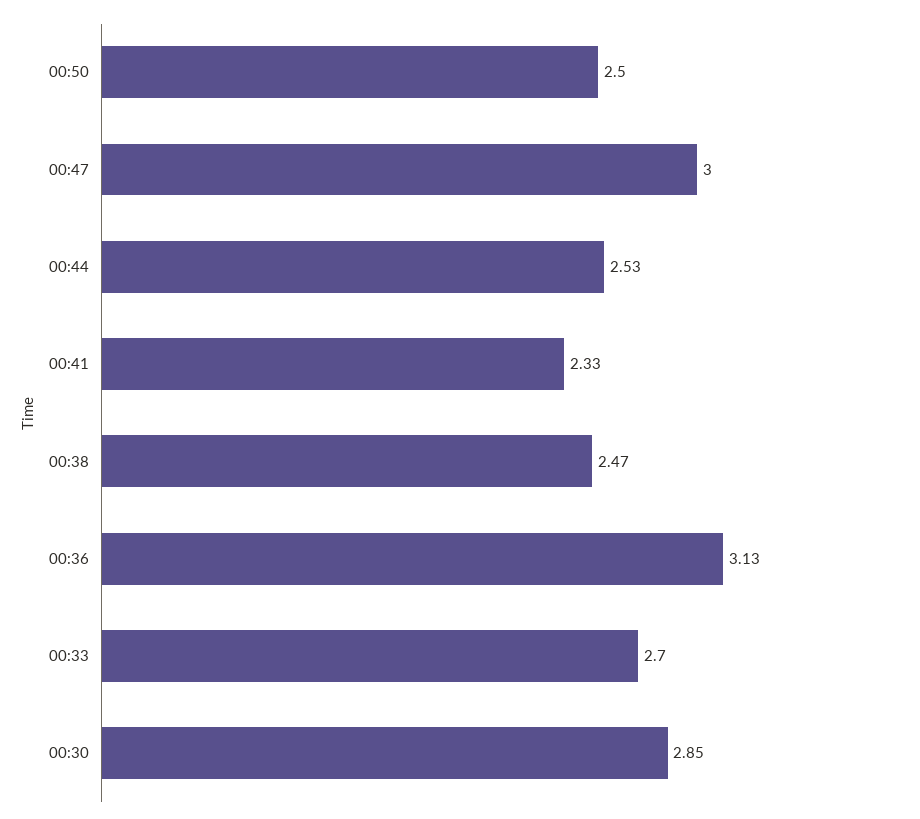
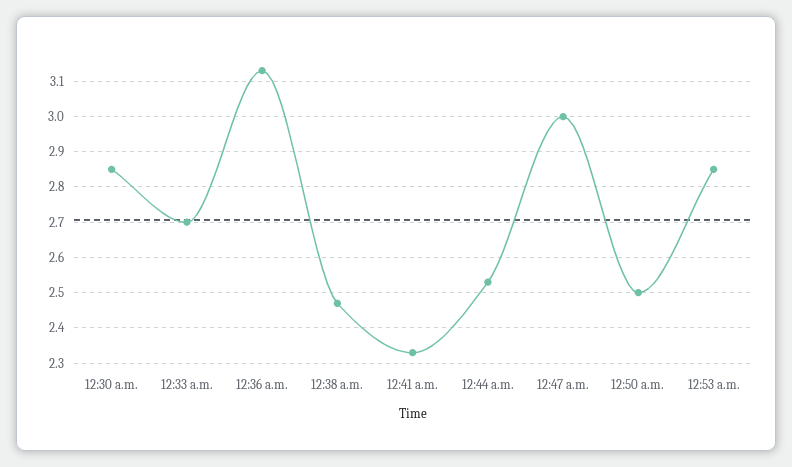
12:53 a.m.: none -> 2.85

